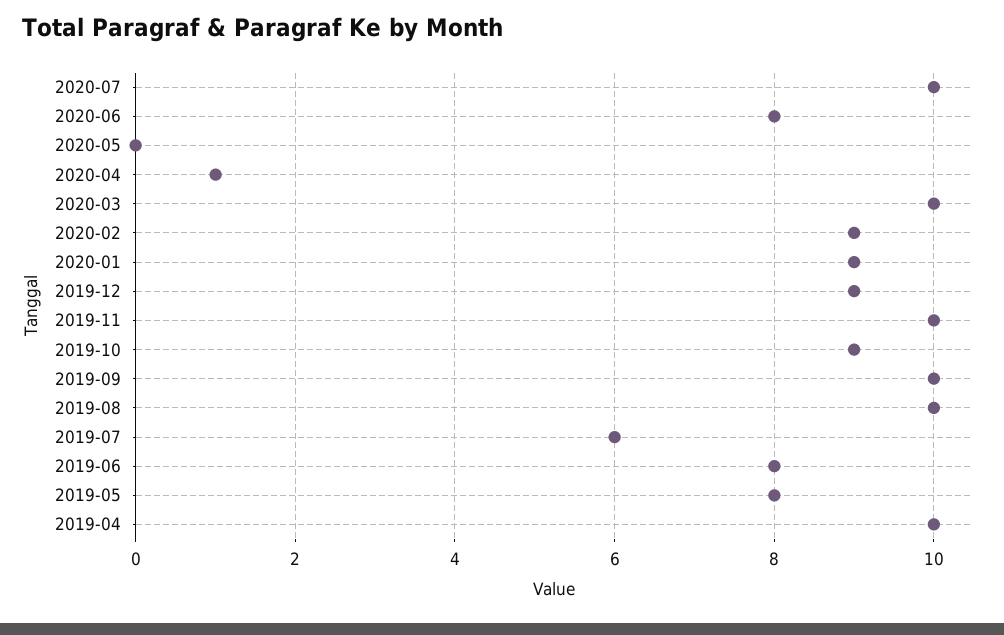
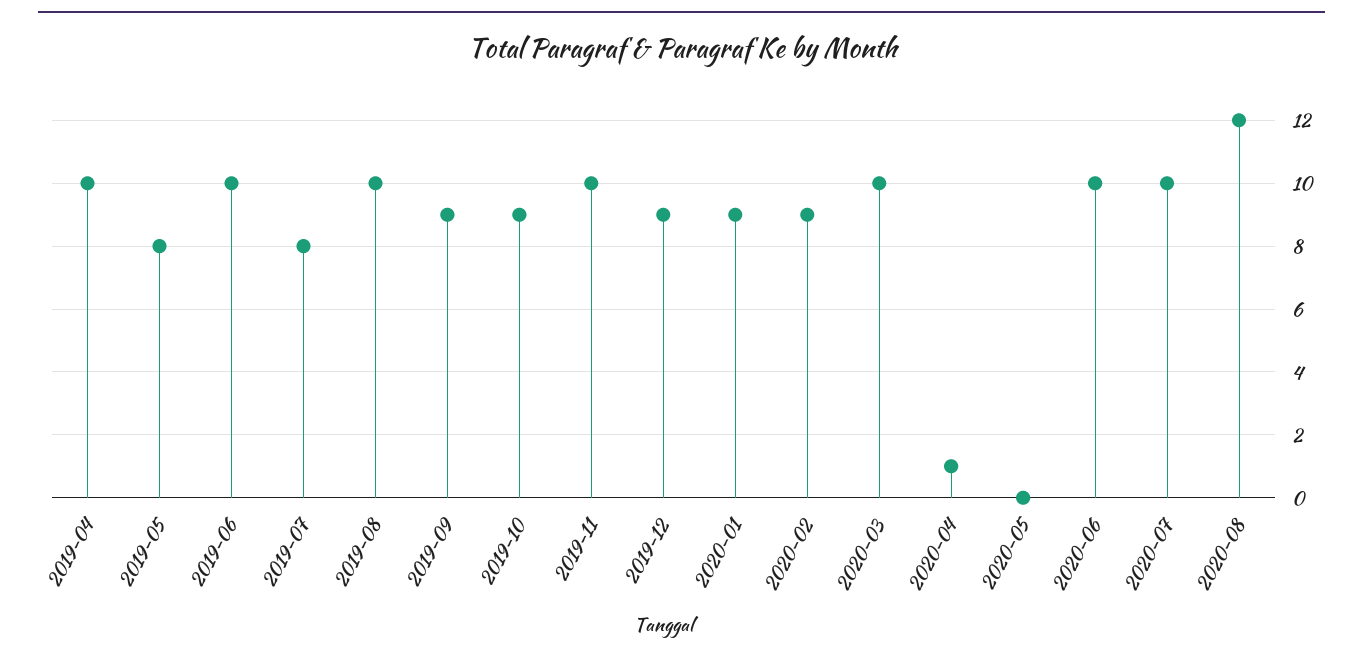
2020-06: 8 -> 10
2019-09: 10 -> 9
2019-07: 6 -> 8
2019-06: 8 -> 10
2020-08: none -> 12

